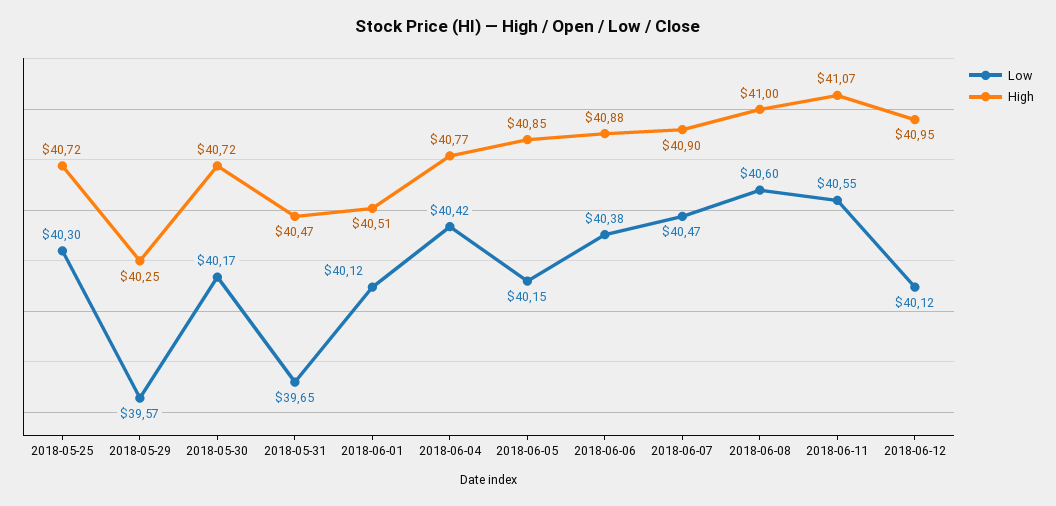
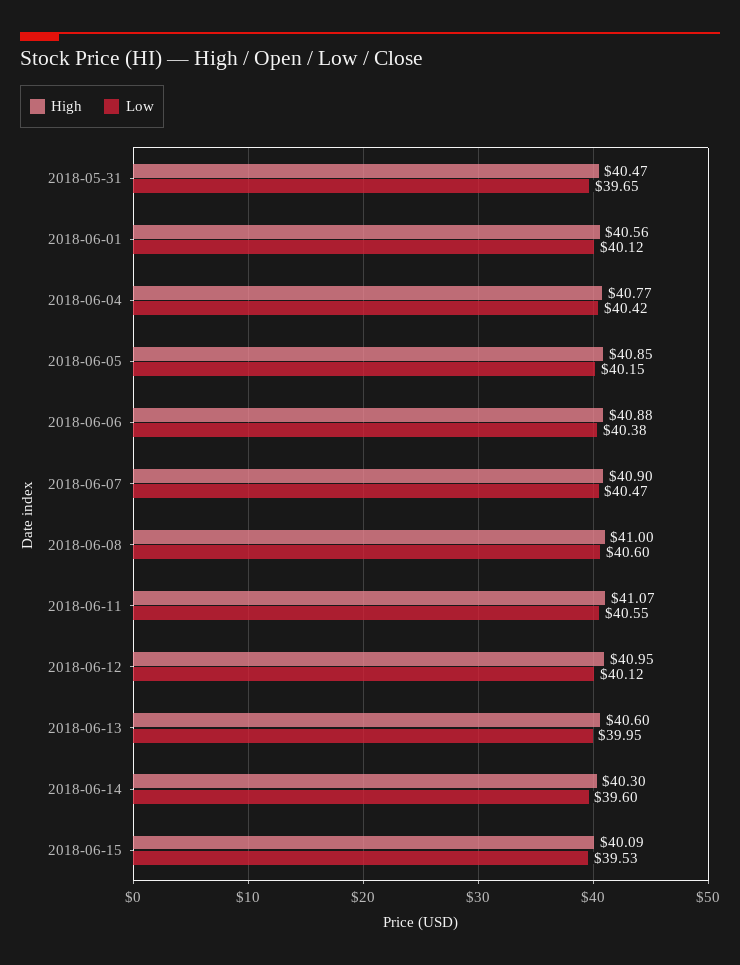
Low, 2018-05-25: 40.3 -> none
High, 2018-05-25: 40.72 -> none
Low, 2018-05-29: 39.57 -> none
High, 2018-05-29: 40.25 -> none
Low, 2018-05-30: 40.17 -> none
High, 2018-05-30: 40.72 -> none
High, 2018-06-01: 40.51 -> 40.56
High, 2018-06-13: none -> 40.6
Low, 2018-06-13: none -> 39.95
High, 2018-06-14: none -> 40.3
Low, 2018-06-14: none -> 39.6
High, 2018-06-15: none -> 40.09
Low, 2018-06-15: none -> 39.53

